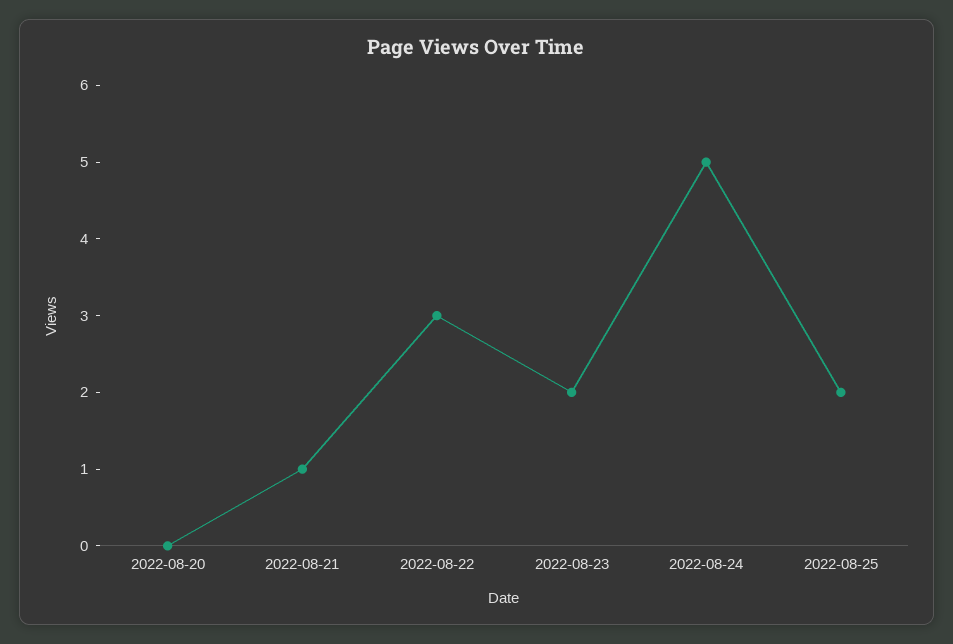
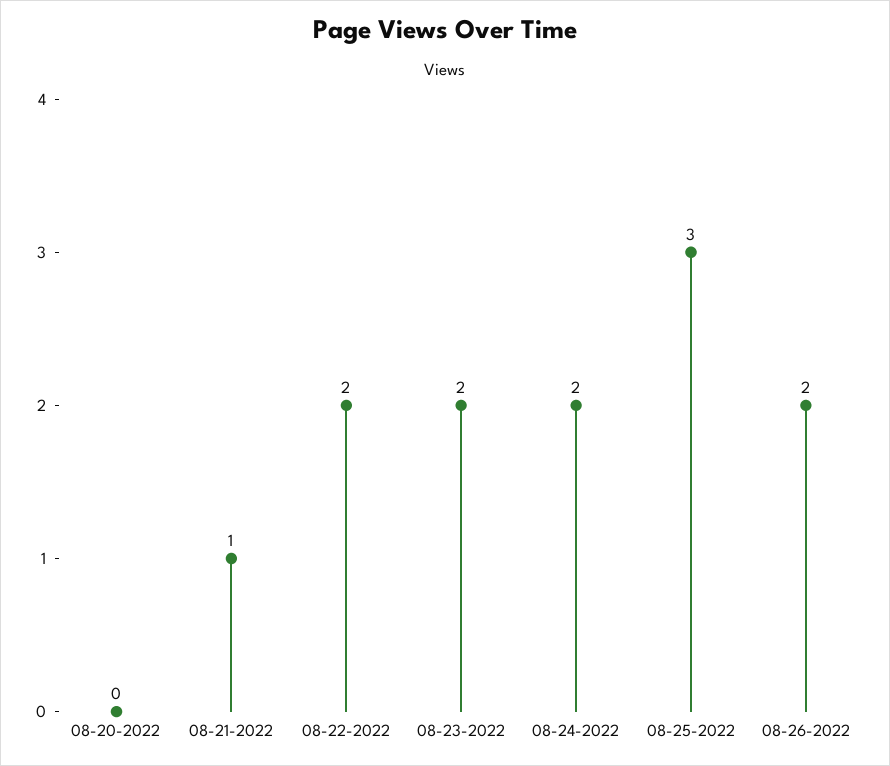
2022-08-22: 3 -> 2
2022-08-24: 5 -> 2
2022-08-25: 2 -> 3
08-26-2022: none -> 2

